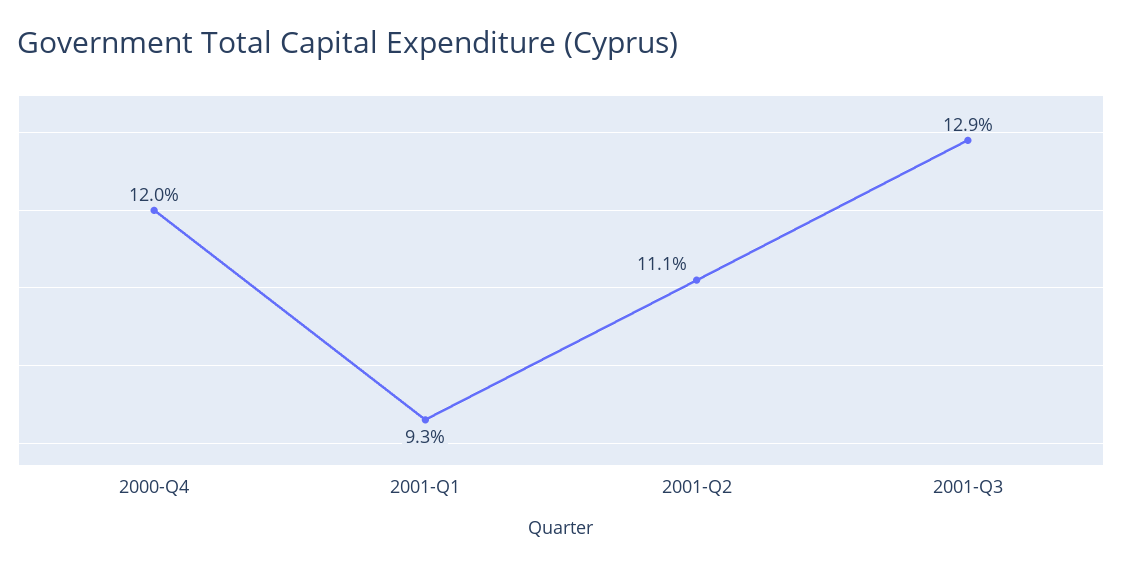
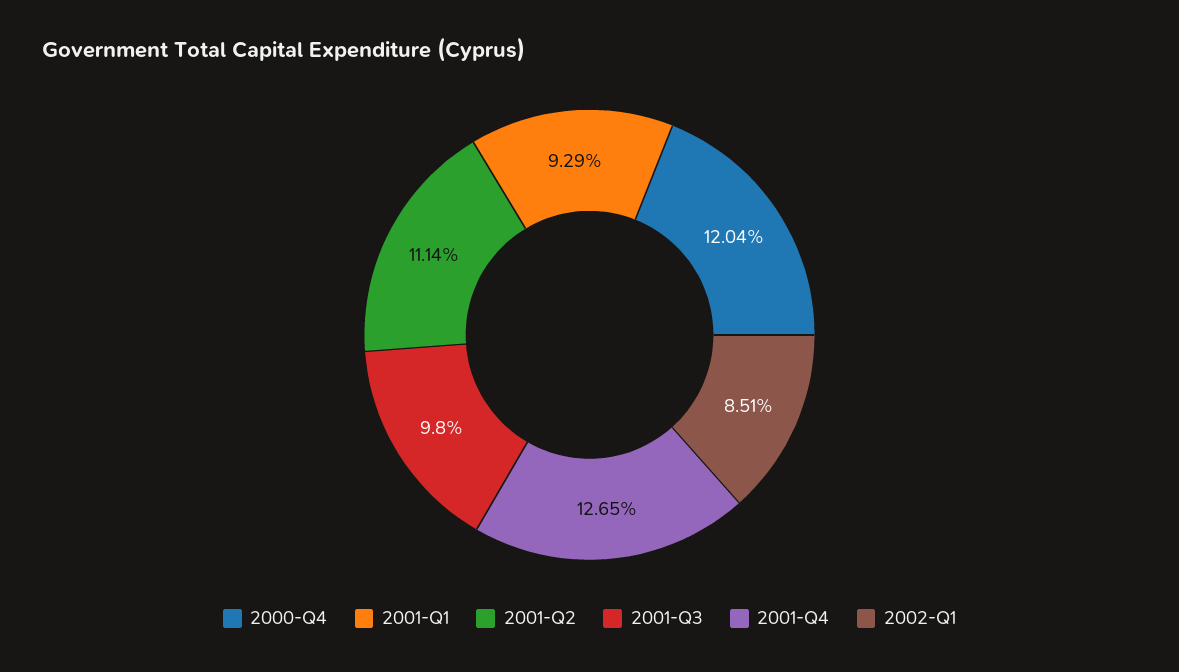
2001-Q3: 12.9 -> 9.8
2001-Q4: none -> 12.65
2002-Q1: none -> 8.51

